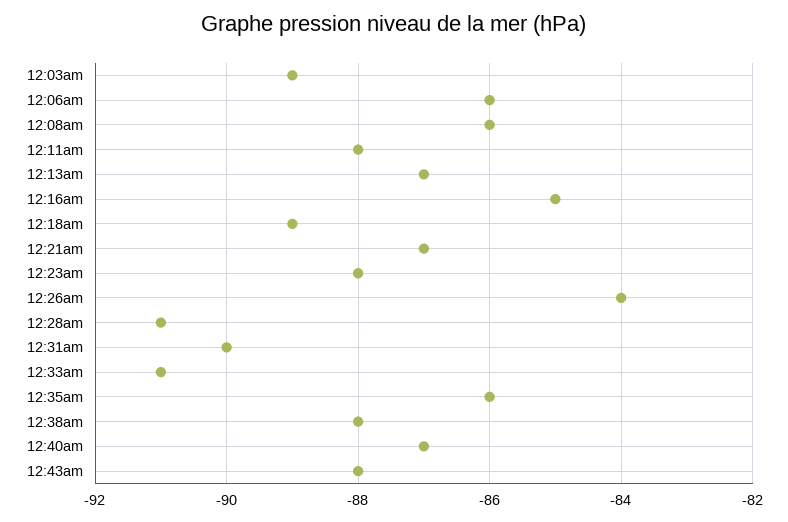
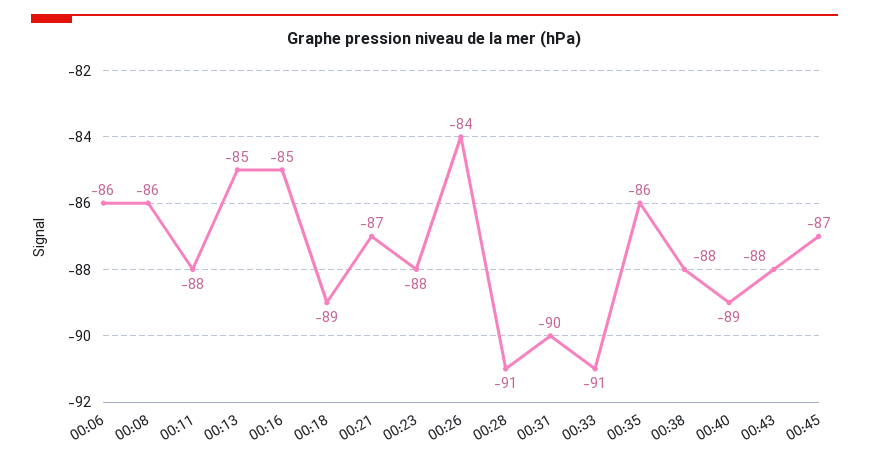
12:03am: -89 -> none
12:13am: -87 -> -85
12:40am: -87 -> -89
00:45: none -> -87

